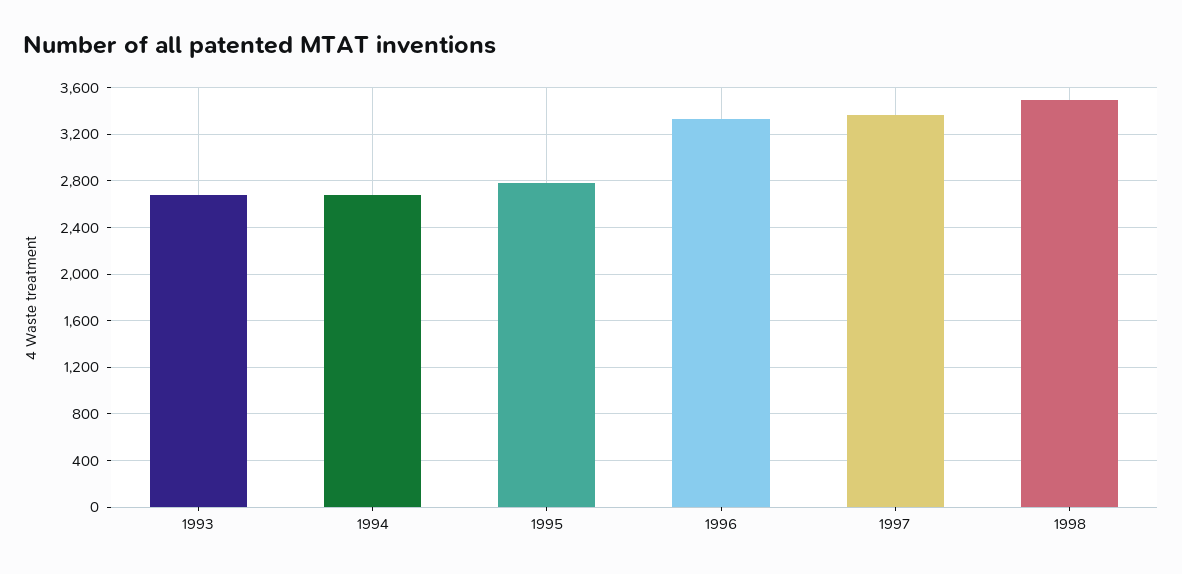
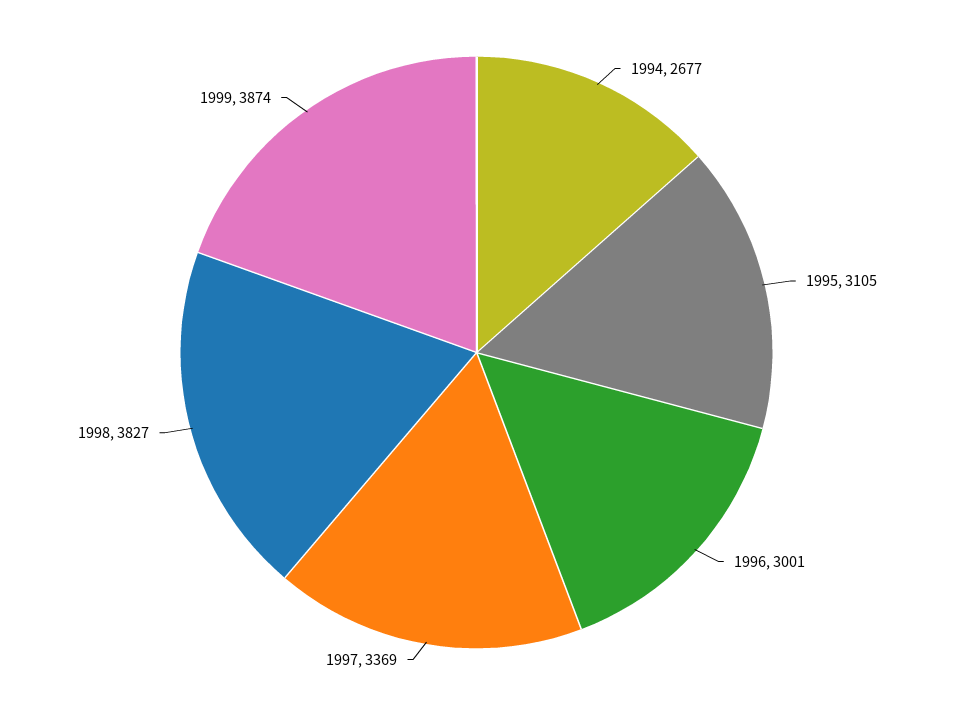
1993: 2700 -> none
1995: 2800 -> 3105
1996: 3300 -> 3001
1998: 3500 -> 3827
1999: none -> 3874

